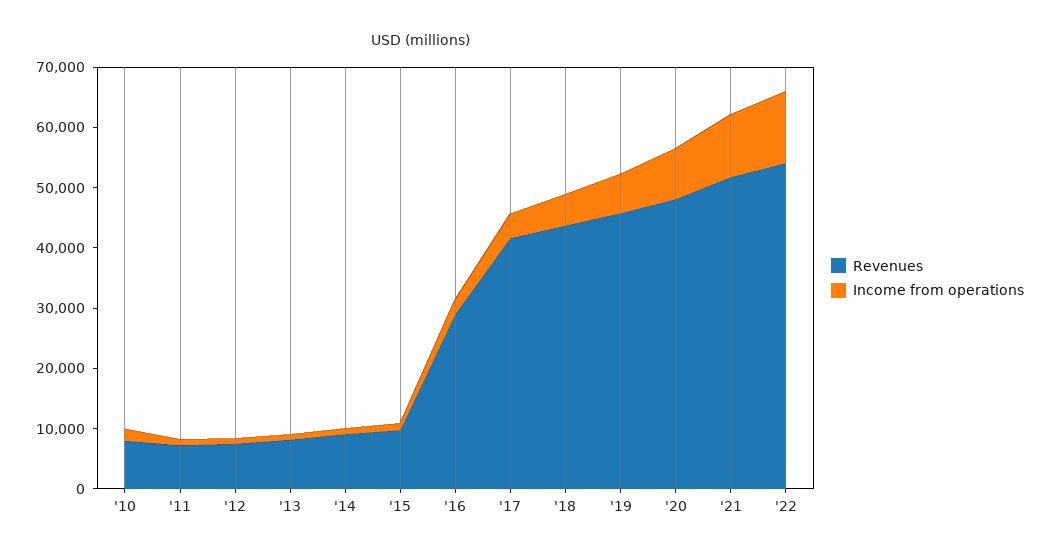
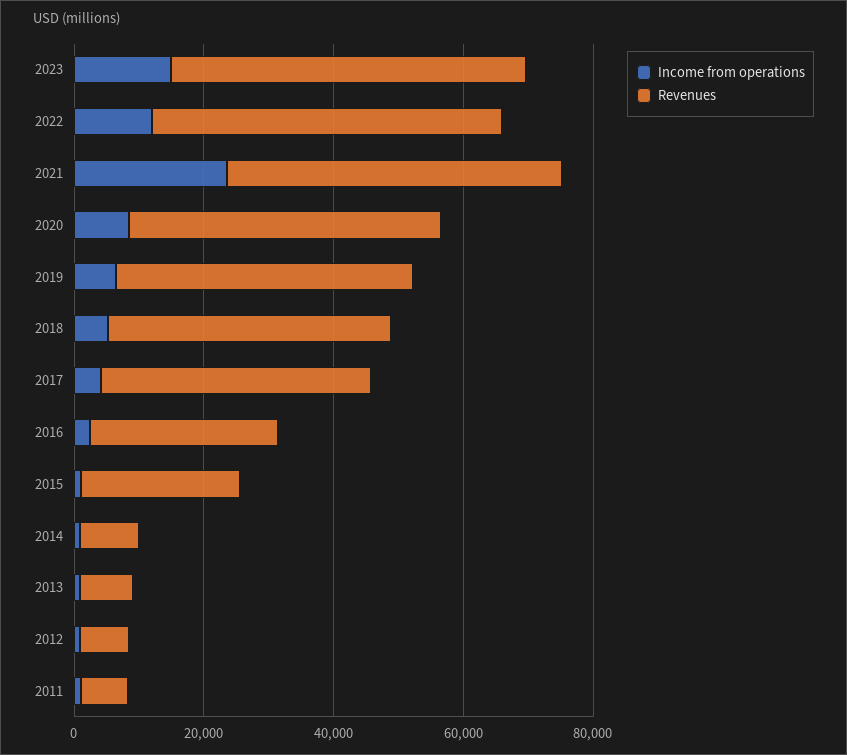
Revenues, '10: 8000 -> none
Income from operations, '10: 2000 -> none
Revenues, '15: 10000 -> 25000
Income from operations, '21: 10000 -> 25000
Income from operations, 2023: none -> 15000
Revenues, 2023: none -> 55000

